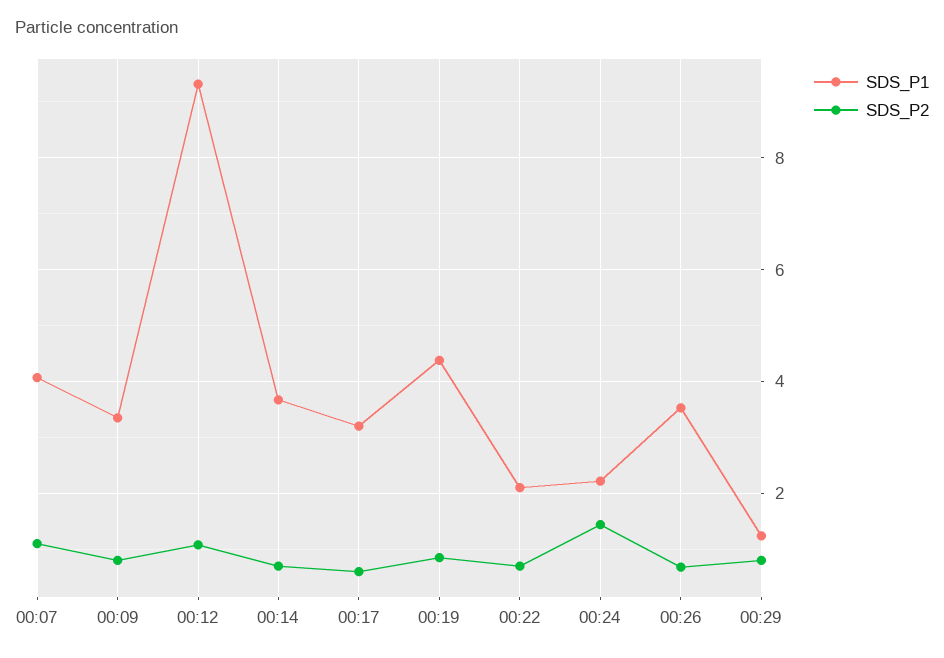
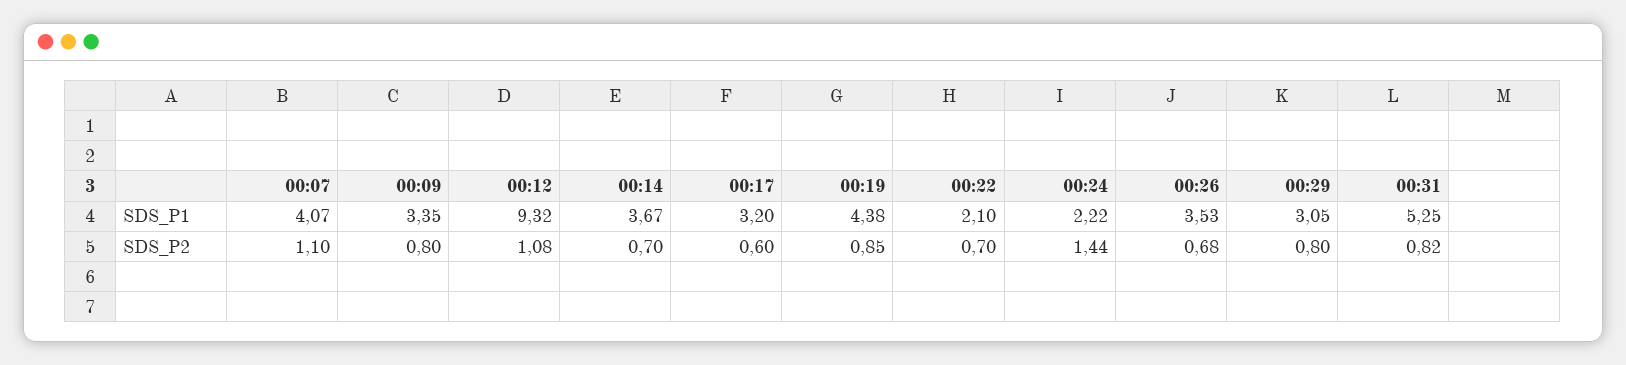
SDS_P1, 00:29: 1.2 -> 3.05
SDS_P1, 00:31: none -> 5.25
SDS_P2, 00:31: none -> 0.82

